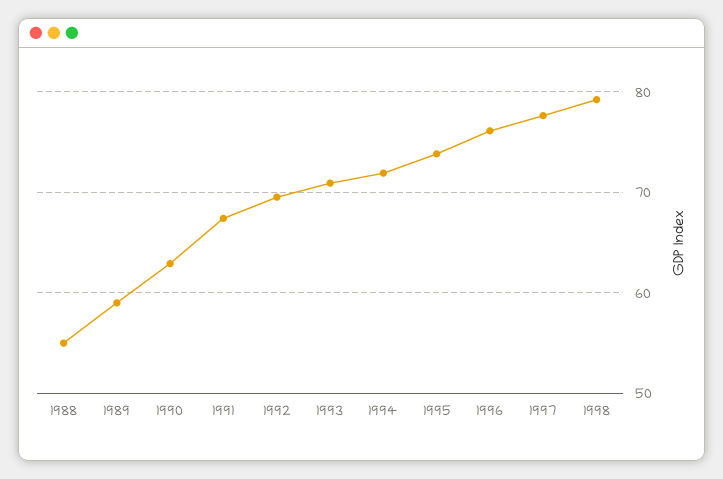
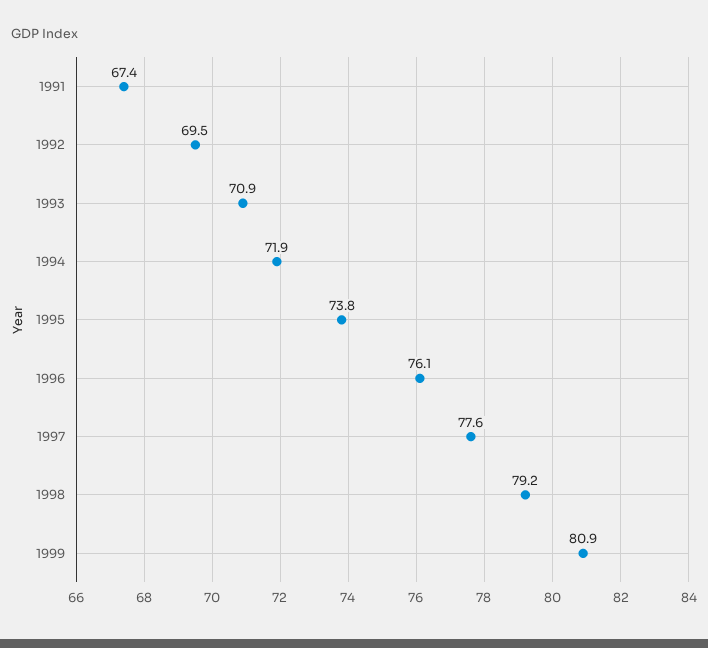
1988: 55 -> none
1989: 59 -> none
1990: 63 -> none
1999: none -> 80.9

